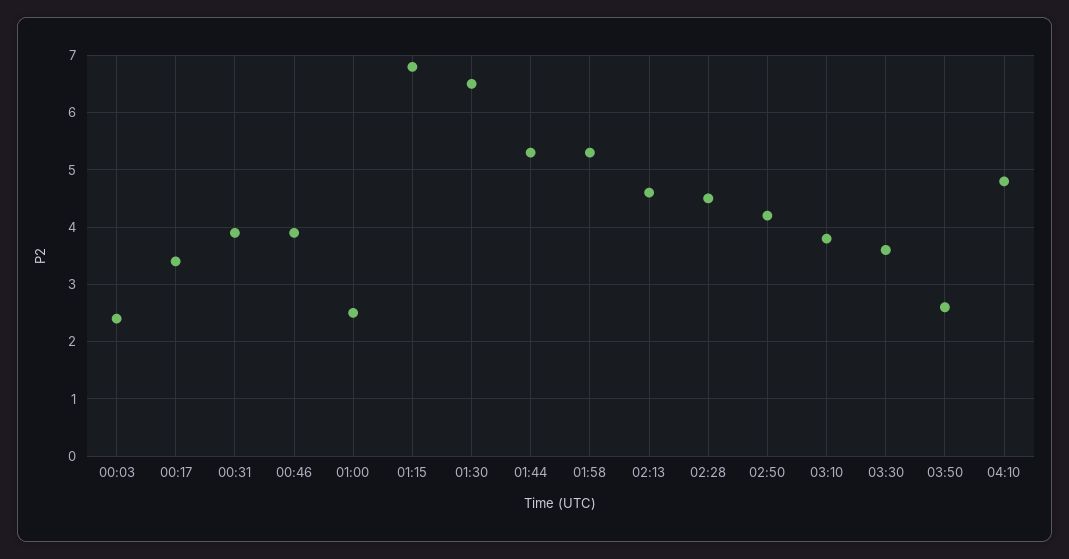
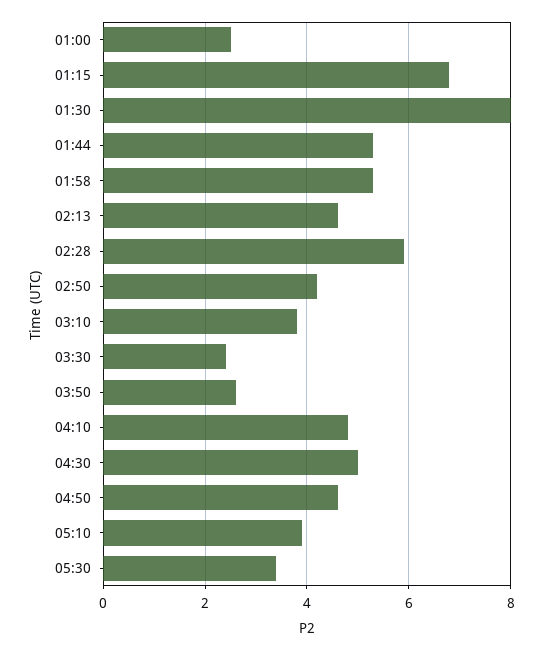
00:03: 2.5 -> none
00:17: 3.5 -> none
00:31: 4 -> none
00:46: 4 -> none
01:30: 6.5 -> 8
02:28: 4.5 -> 6
03:30: 3.5 -> 2.5
04:30: none -> 5
04:50: none -> 4.5
05:10: none -> 4
05:30: none -> 3.5

